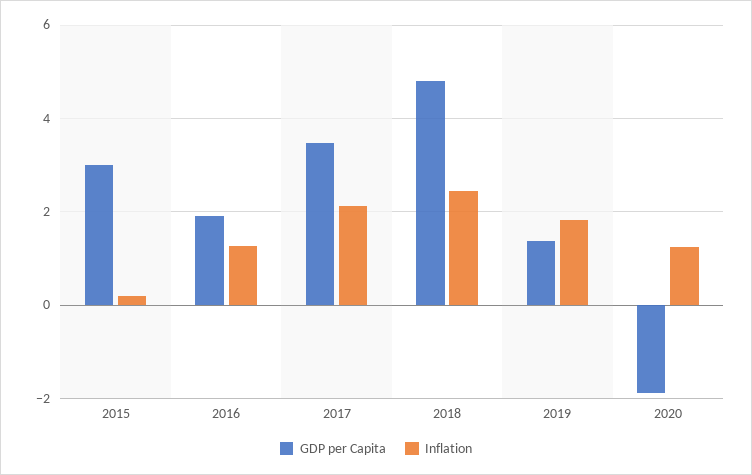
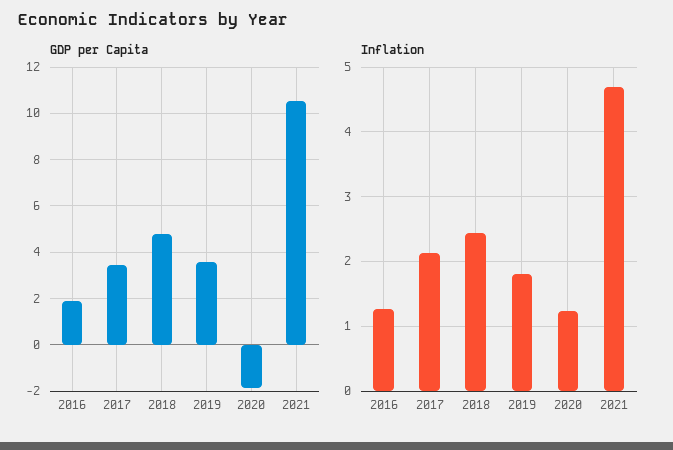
GDP per Capita, 2015: 3 -> none
Inflation, 2015: 0.2 -> none
GDP per Capita, 2019: 1.4 -> 3.5
GDP per Capita, 2021: none -> 10.5
Inflation, 2021: none -> 4.7

